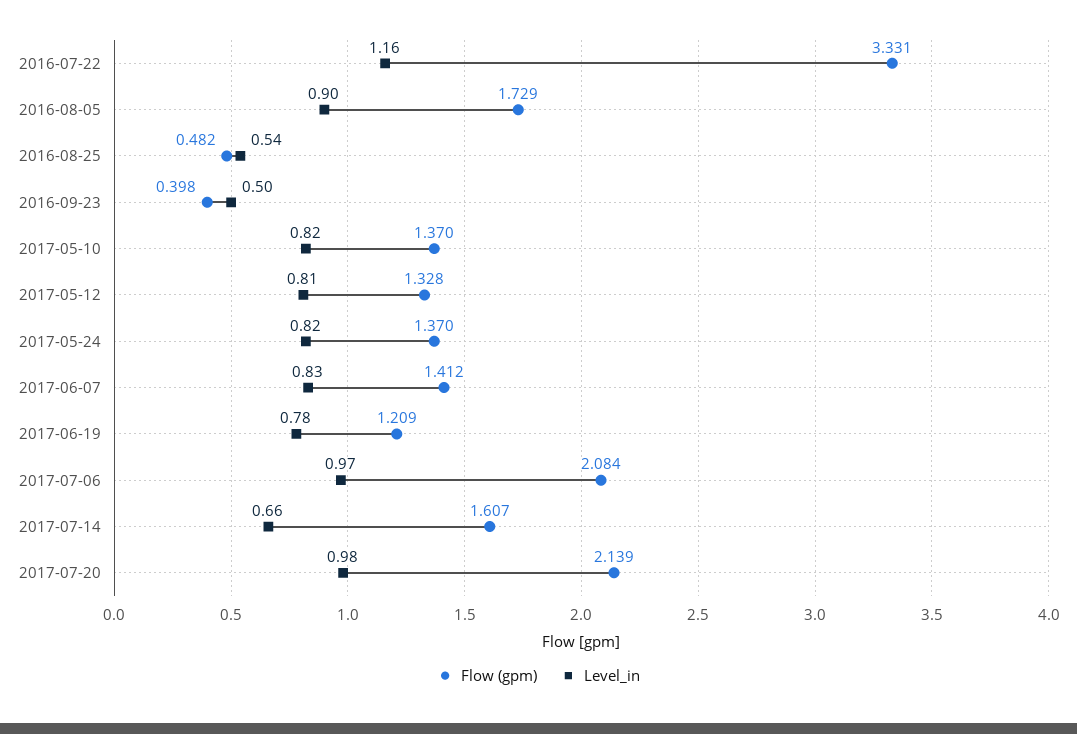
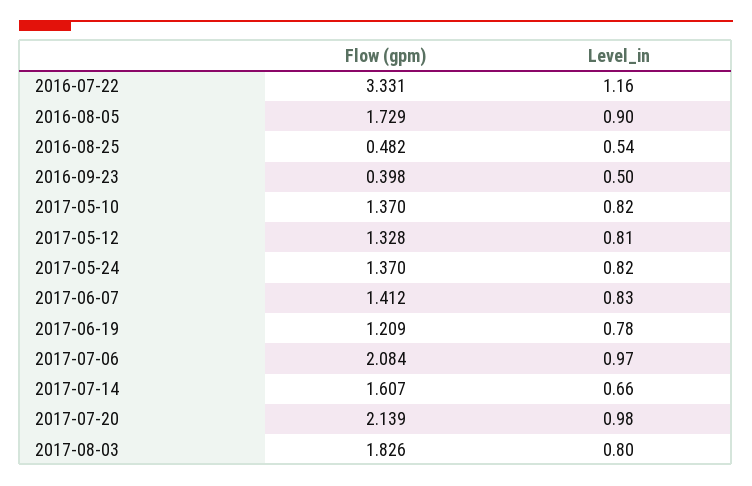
Flow (gpm), 2017-08-03: none -> 1.826
Level_in, 2017-08-03: none -> 0.8

